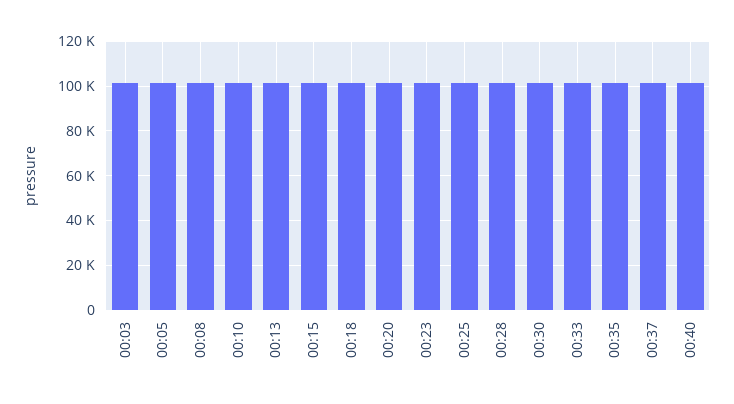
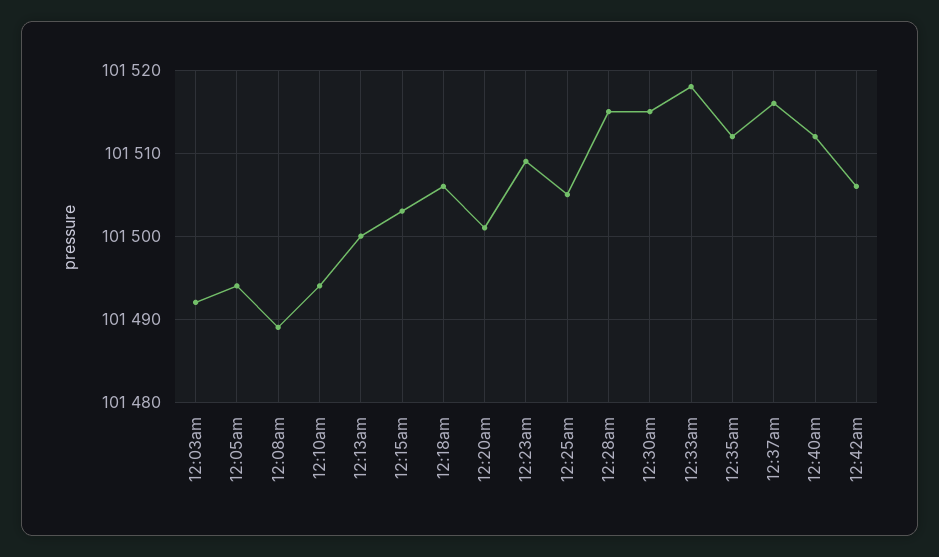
12:42am: none -> 101506

